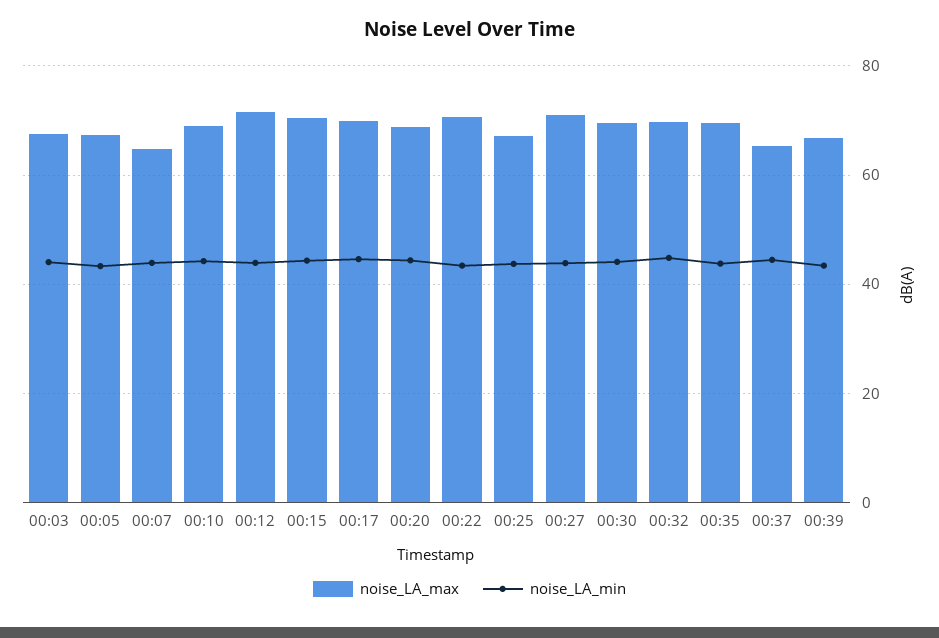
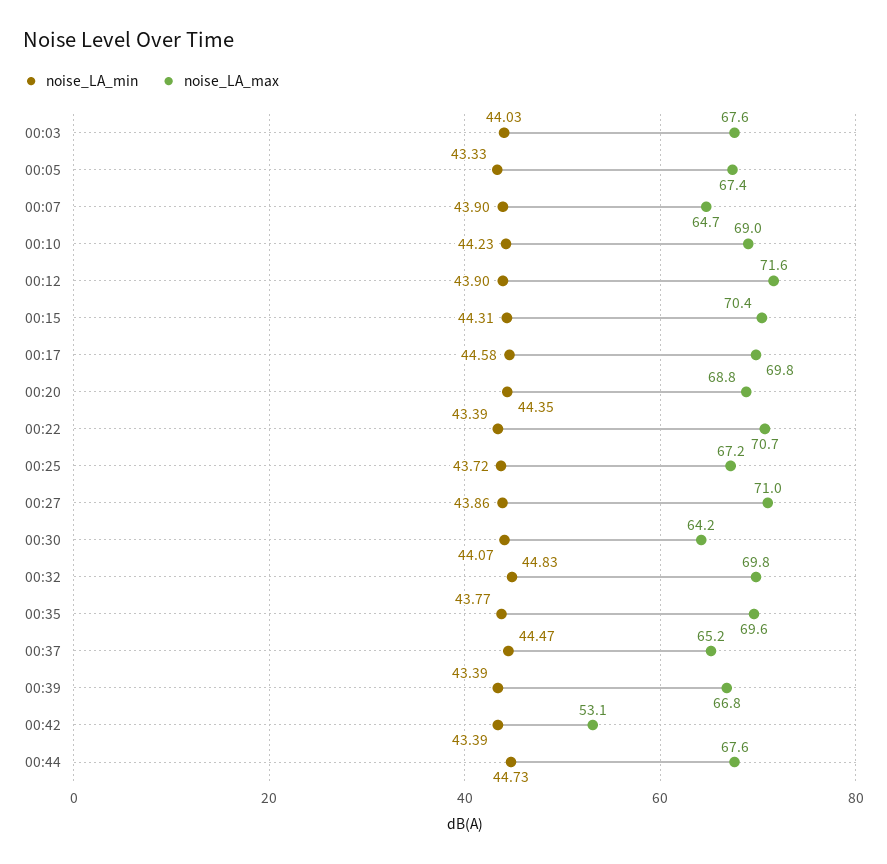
noise_LA_max, 00:30: 70 -> 64.2
noise_LA_min, 00:42: none -> 43.39
noise_LA_max, 00:42: none -> 53.1
noise_LA_min, 00:44: none -> 44.73
noise_LA_max, 00:44: none -> 67.6

